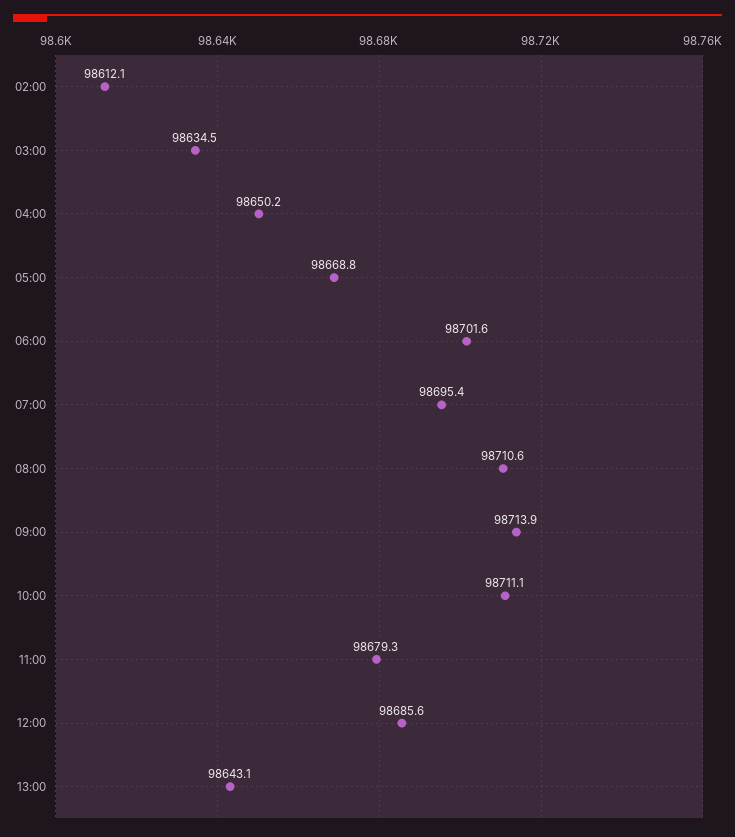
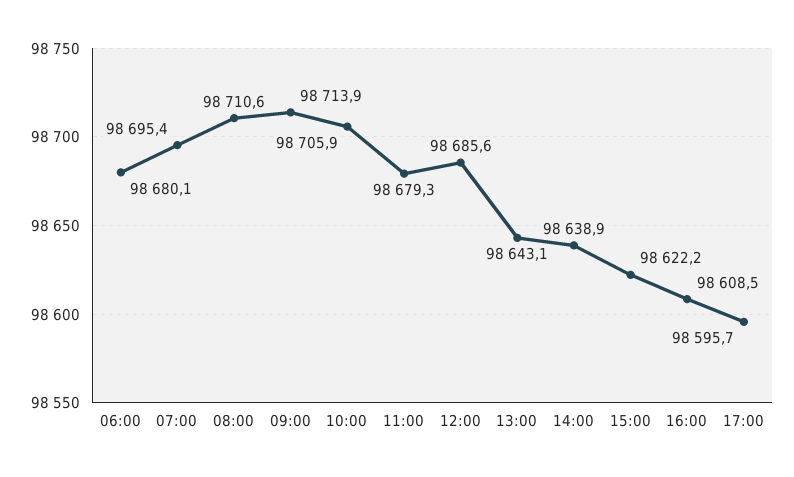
02:00: 98612.1 -> none
03:00: 98634.5 -> none
04:00: 98650.2 -> none
05:00: 98668.8 -> none
06:00: 98701.6 -> 98680.1
10:00: 98711.1 -> 98705.9
14:00: none -> 98638.9
15:00: none -> 98622.2
16:00: none -> 98608.5
17:00: none -> 98595.7

